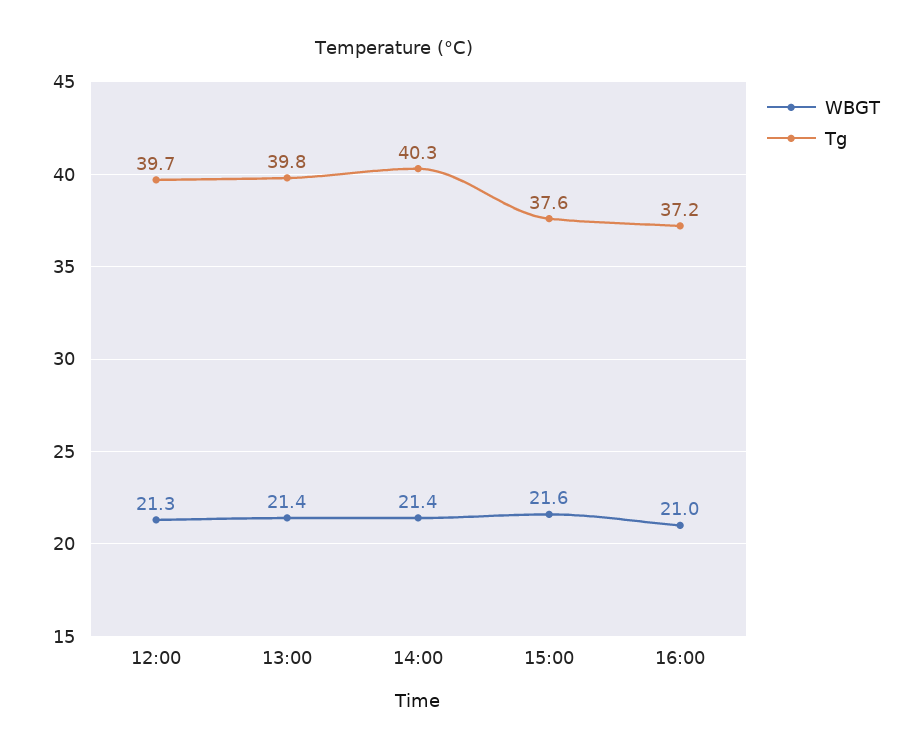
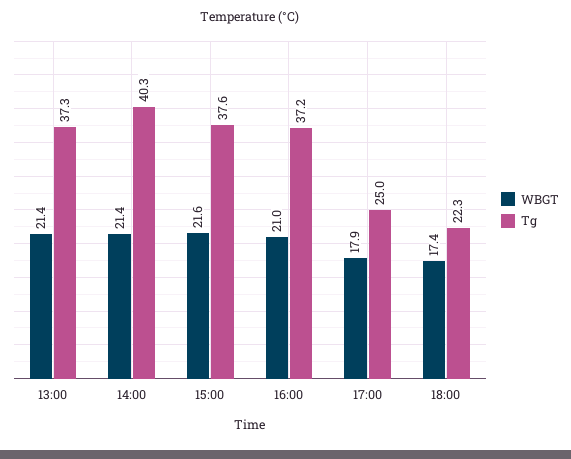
WBGT, 12:00: 21.3 -> none
Tg, 12:00: 39.7 -> none
Tg, 13:00: 39.8 -> 37.3
WBGT, 17:00: none -> 17.9
Tg, 17:00: none -> 25
WBGT, 18:00: none -> 17.4
Tg, 18:00: none -> 22.3

